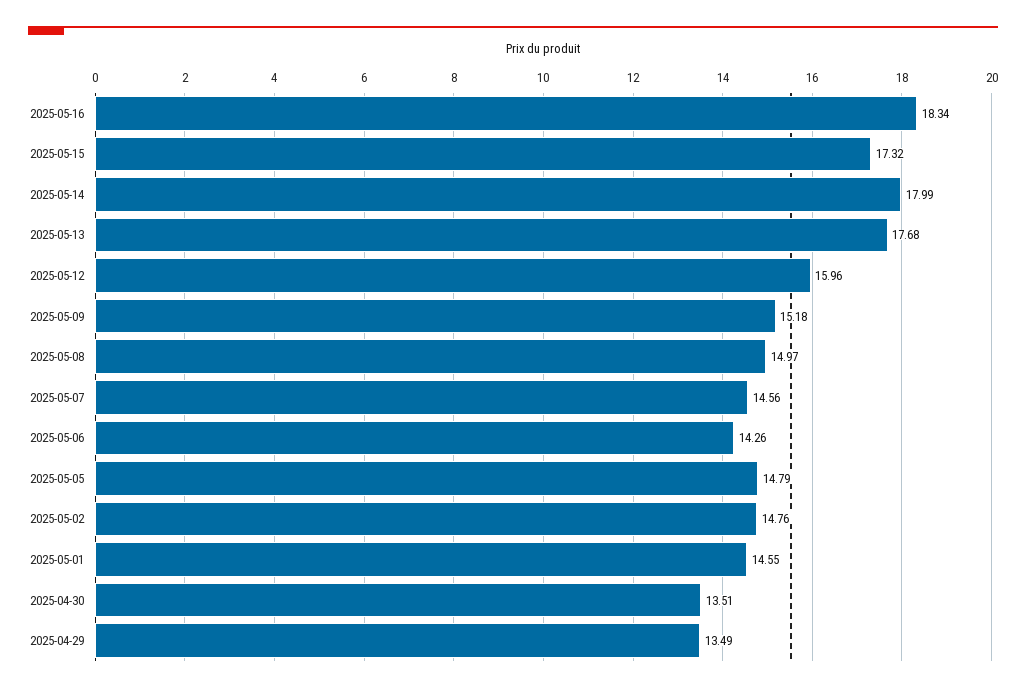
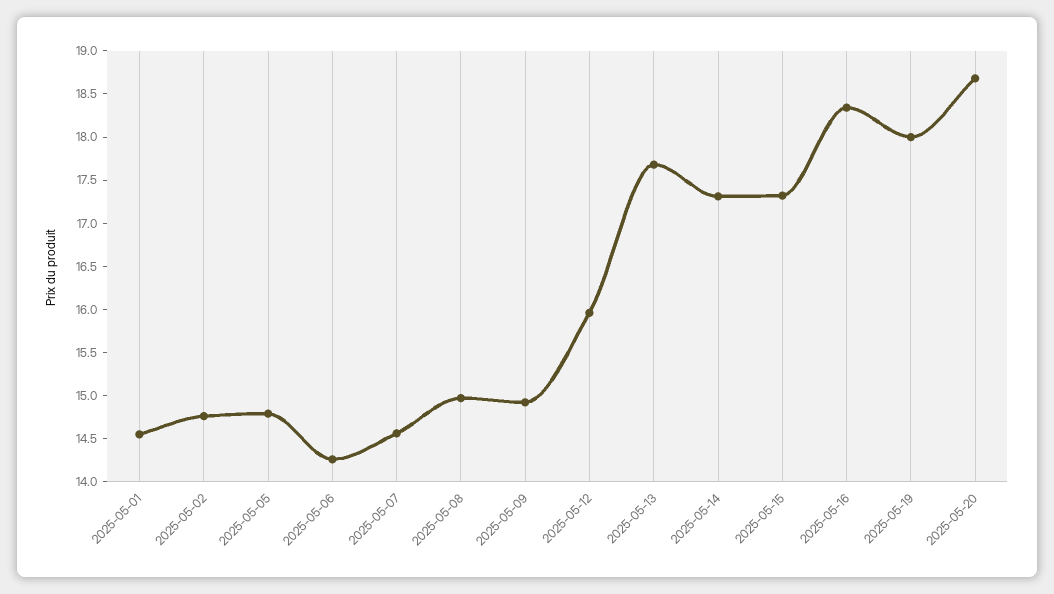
2025-05-14: 17.99 -> 17.3
2025-05-09: 15.18 -> 14.9
2025-04-30: 13.51 -> none
2025-04-29: 13.49 -> none
2025-05-19: none -> 18
2025-05-20: none -> 18.7

